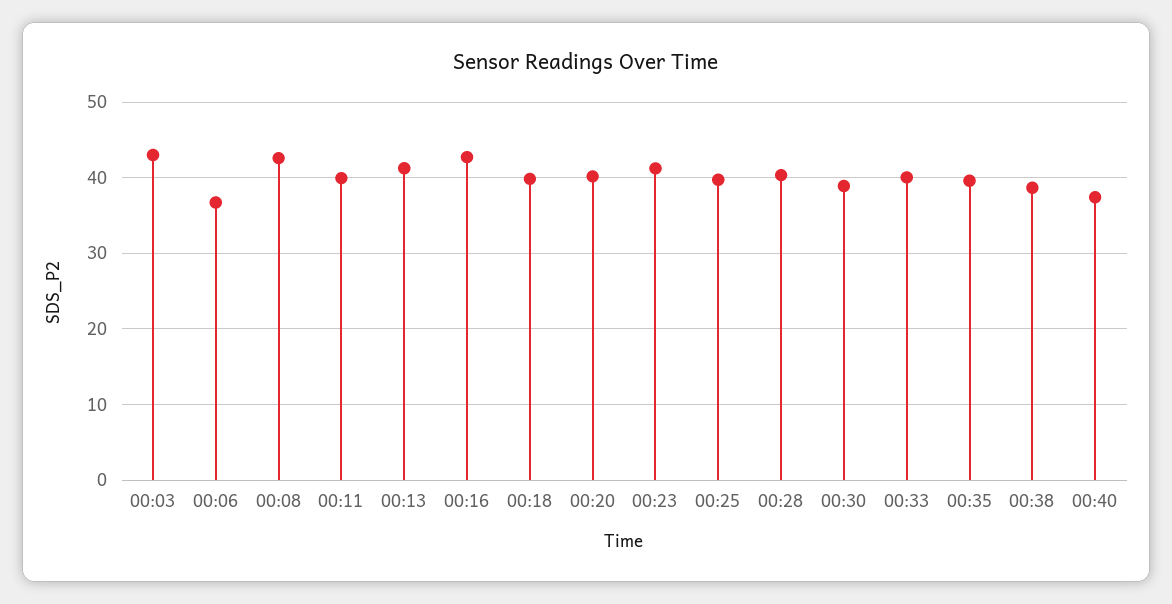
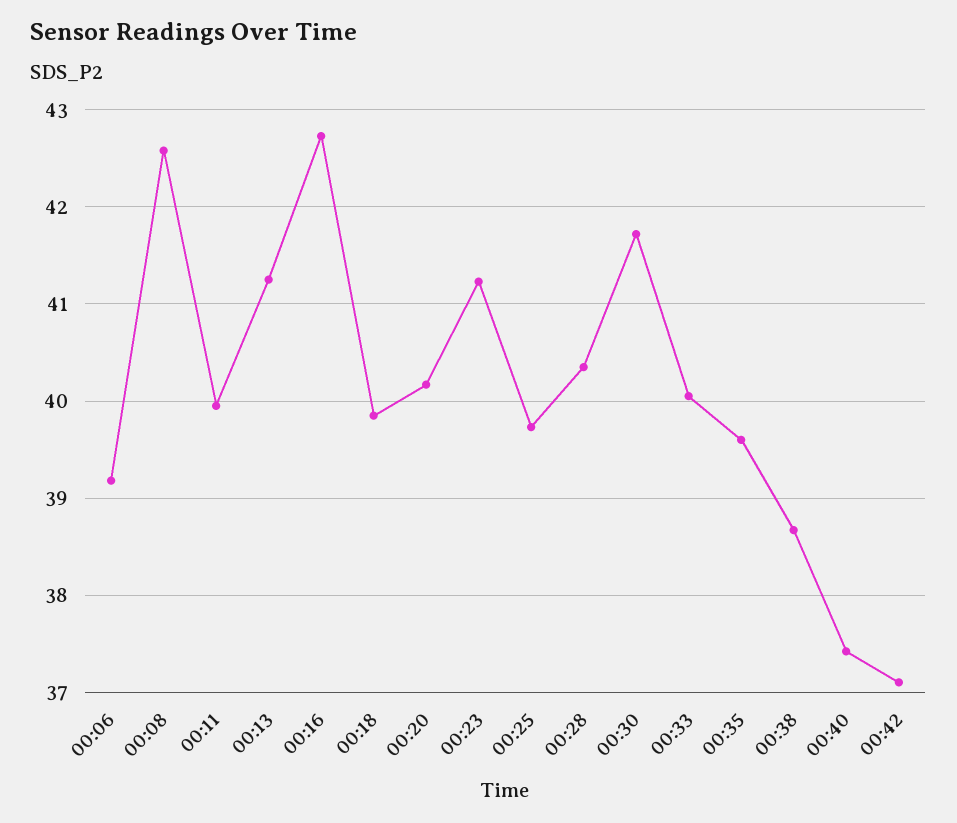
00:03: 43 -> none
00:06: 37 -> 39.2
00:30: 39 -> 41.7
00:42: none -> 37.1

